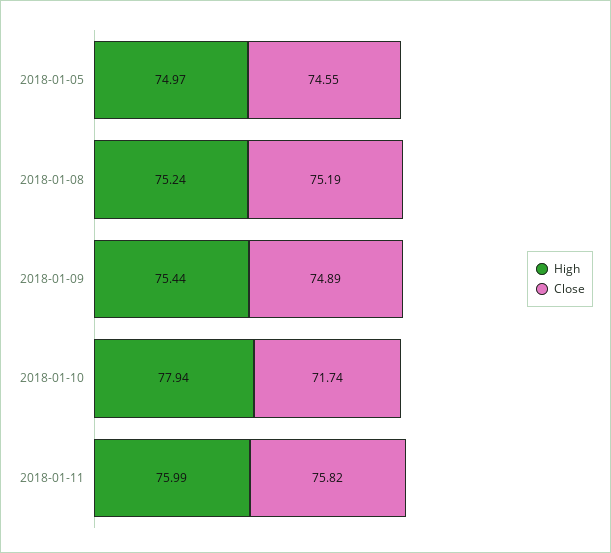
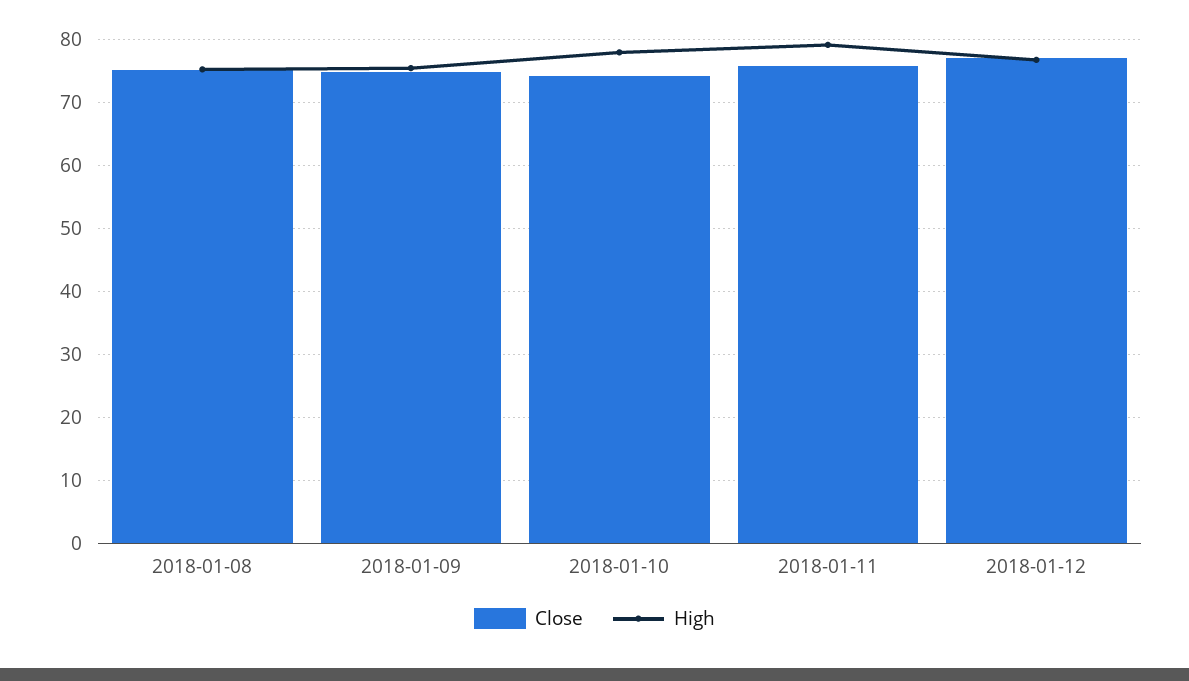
High, 2018-01-05: 74.97 -> none
Close, 2018-01-05: 74.55 -> none
Close, 2018-01-10: 71.74 -> 74
High, 2018-01-11: 75.99 -> 79
Close, 2018-01-12: none -> 77
High, 2018-01-12: none -> 77

